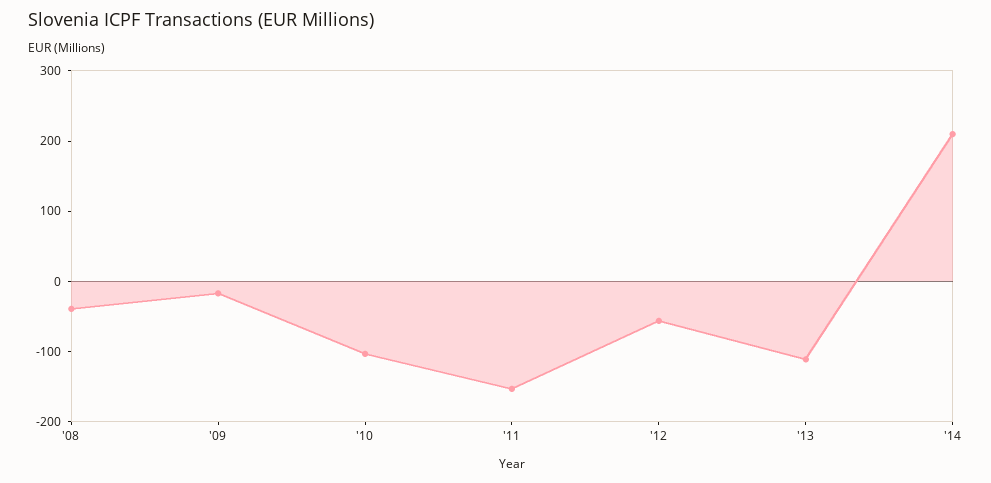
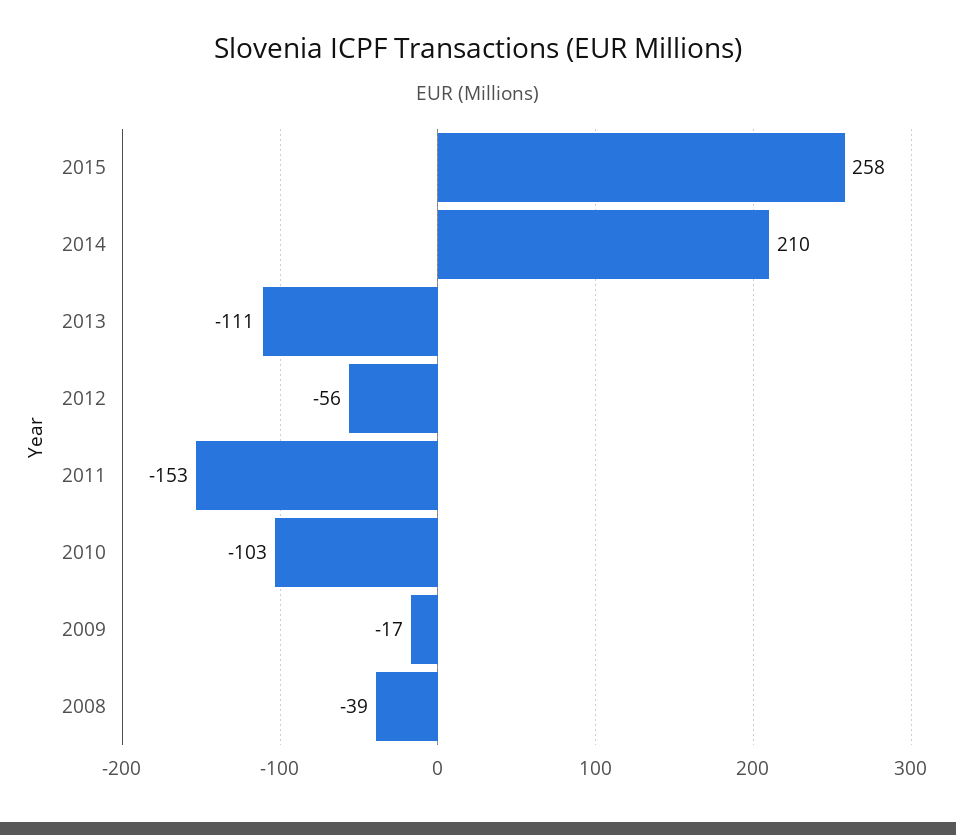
2015: none -> 258

